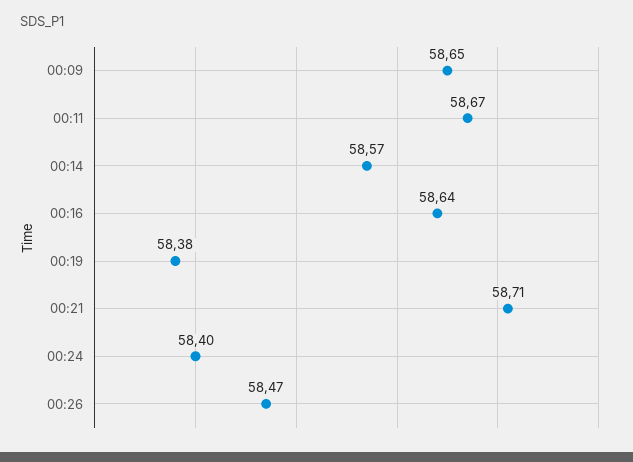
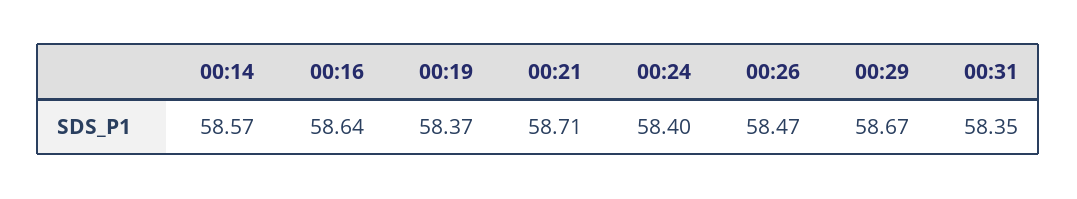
00:09: 58.65 -> none
00:11: 58.67 -> none
00:19: 58.38 -> 58.37
00:29: none -> 58.67
00:31: none -> 58.35

